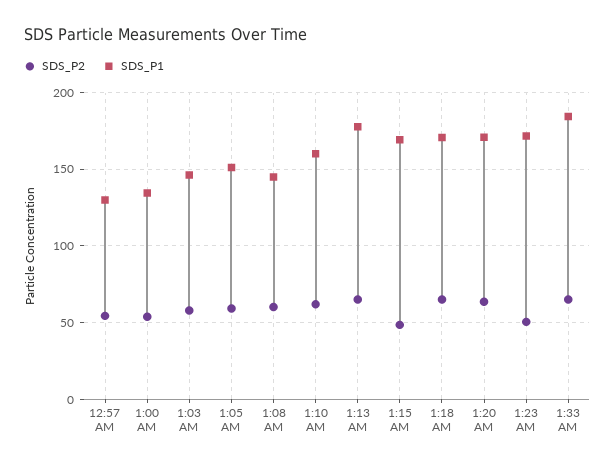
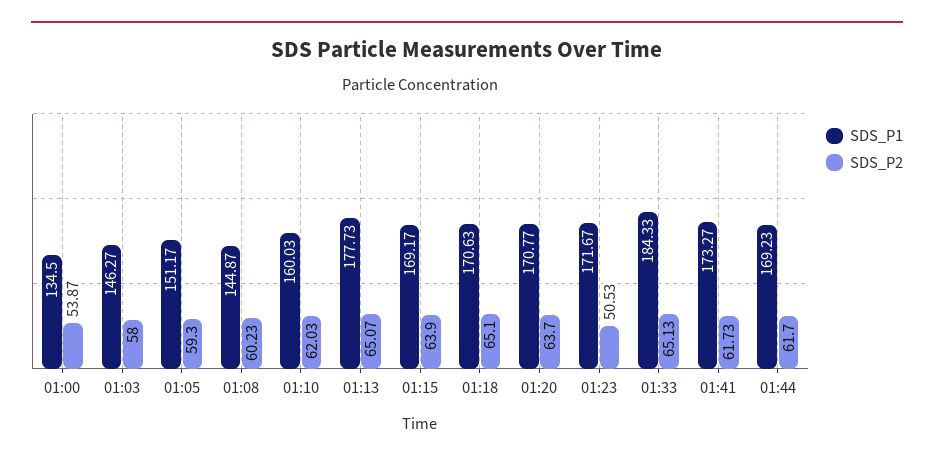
SDS_P2, 12:57 AM: 55 -> none
SDS_P1, 12:57 AM: 130 -> none
SDS_P2, 1:15 AM: 50 -> 63.9
SDS_P1, 01:41: none -> 173.27
SDS_P2, 01:41: none -> 61.73
SDS_P1, 01:44: none -> 169.23
SDS_P2, 01:44: none -> 61.7

